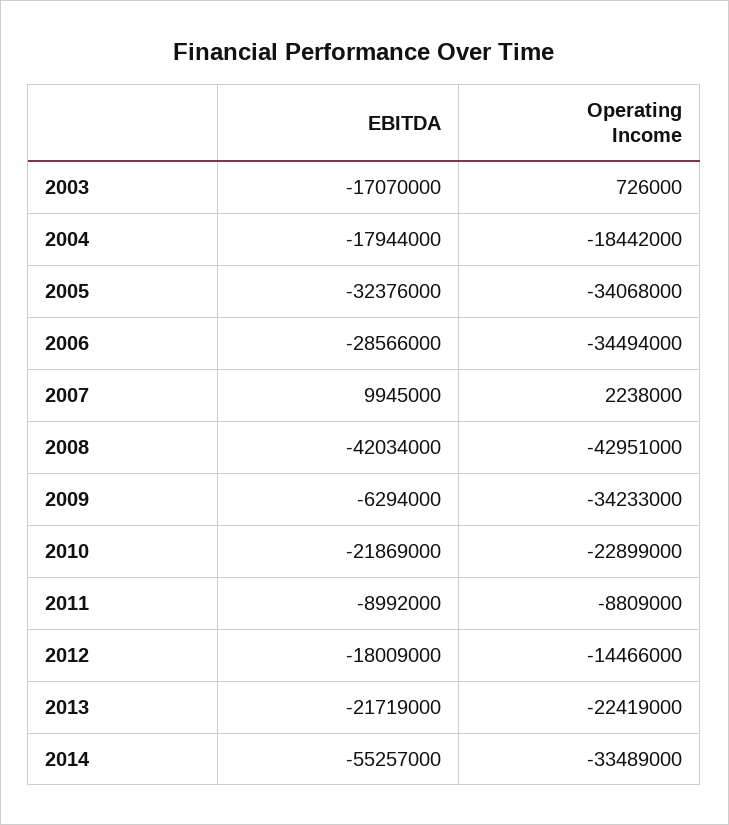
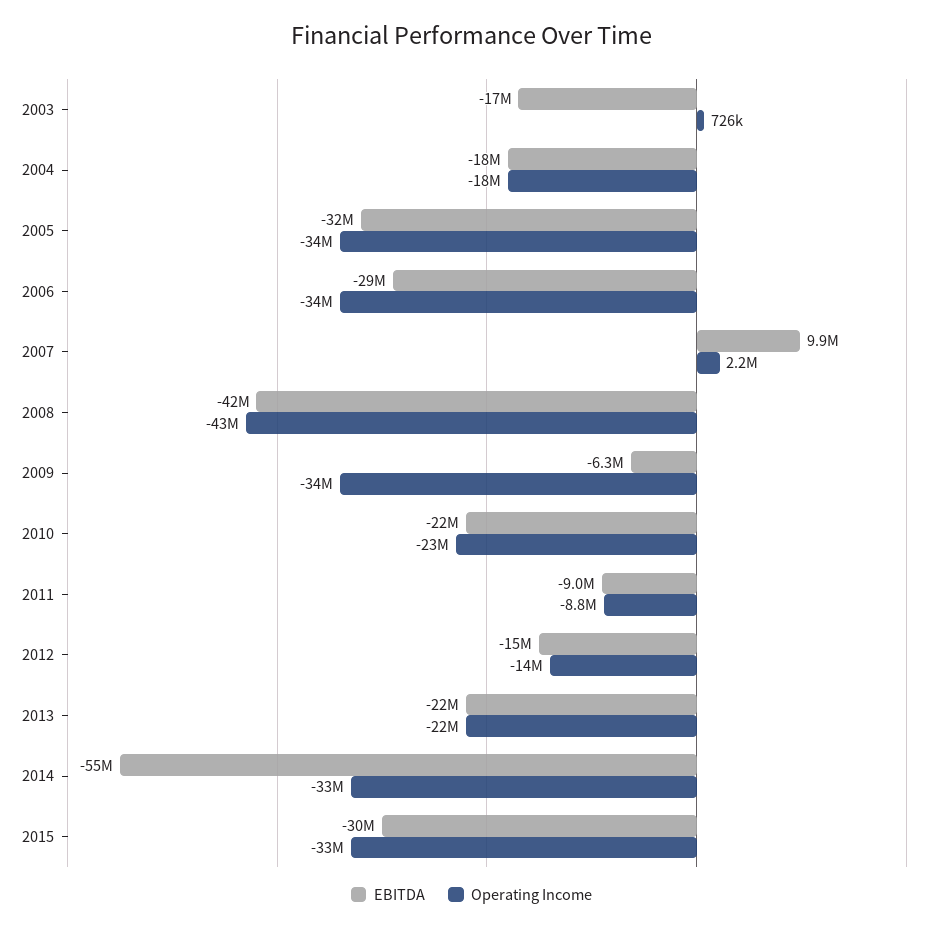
EBITDA, 2012: -18009000 -> -15000000
EBITDA, 2015: none -> -30000000
Operating Income, 2015: none -> -33000000

